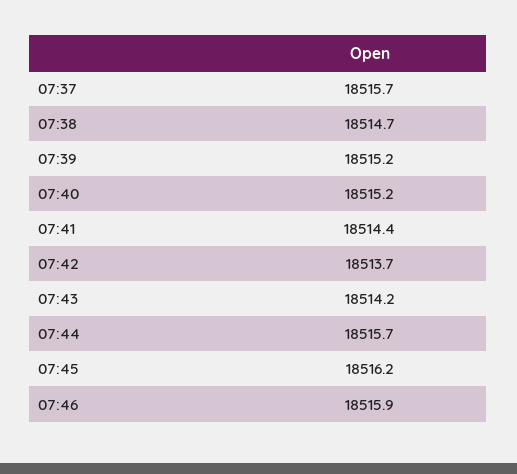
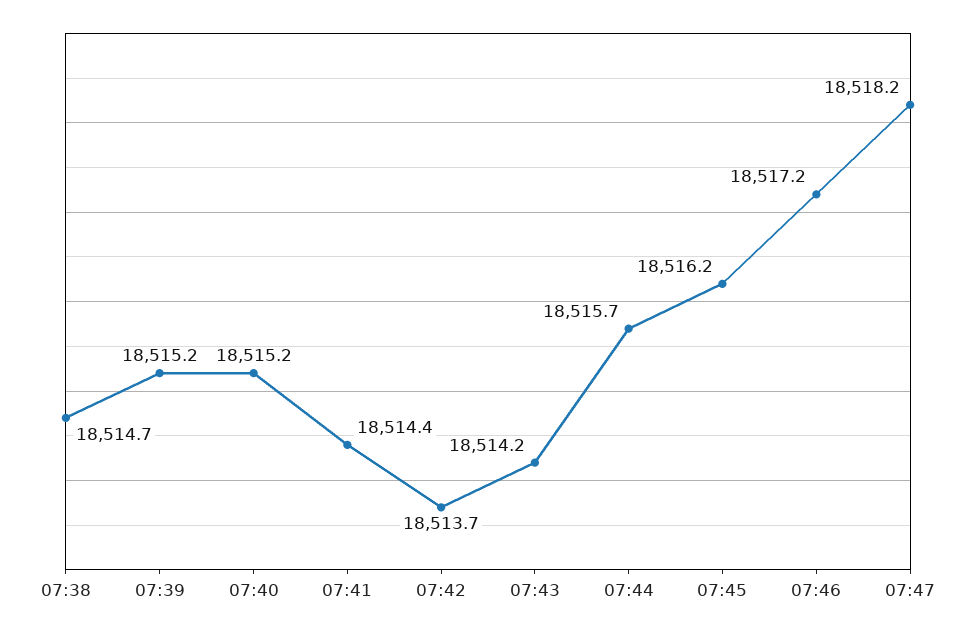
07:37: 18515.7 -> none
07:46: 18515.9 -> 18517.2
07:47: none -> 18518.2

